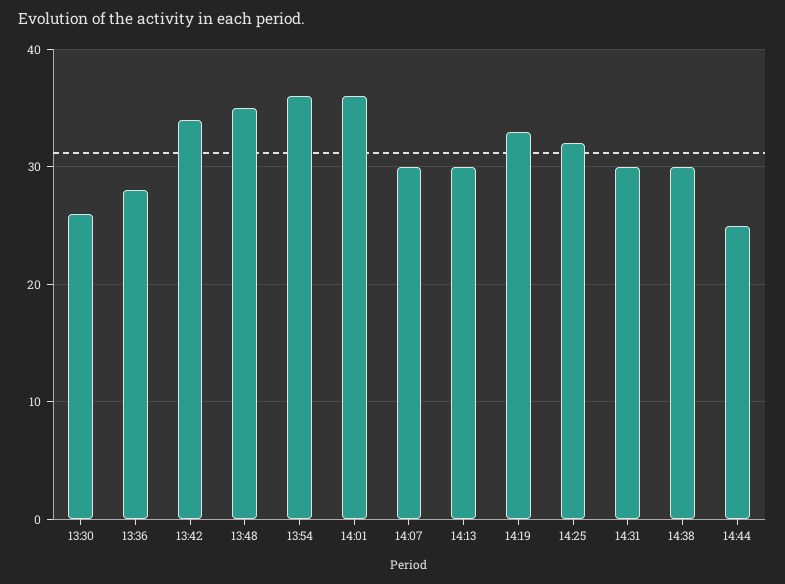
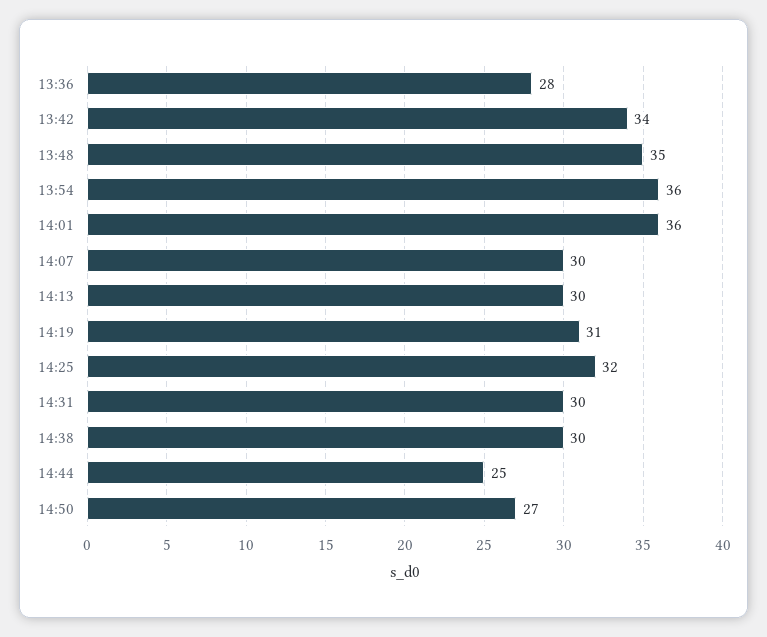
13:30: 26 -> none
14:19: 33 -> 31
14:50: none -> 27

